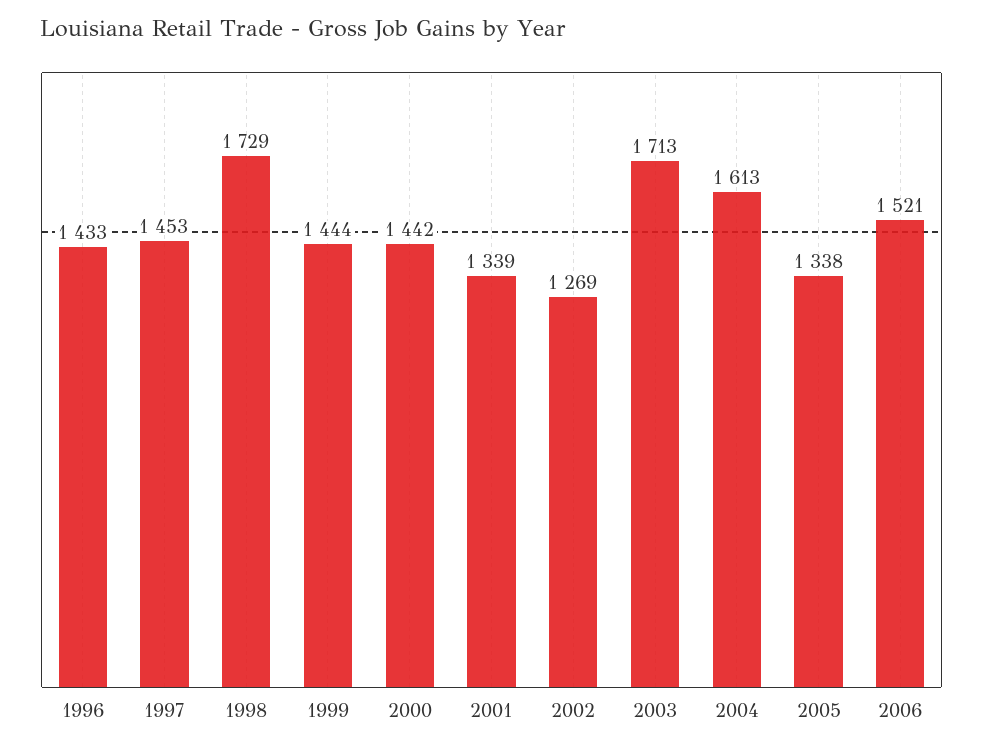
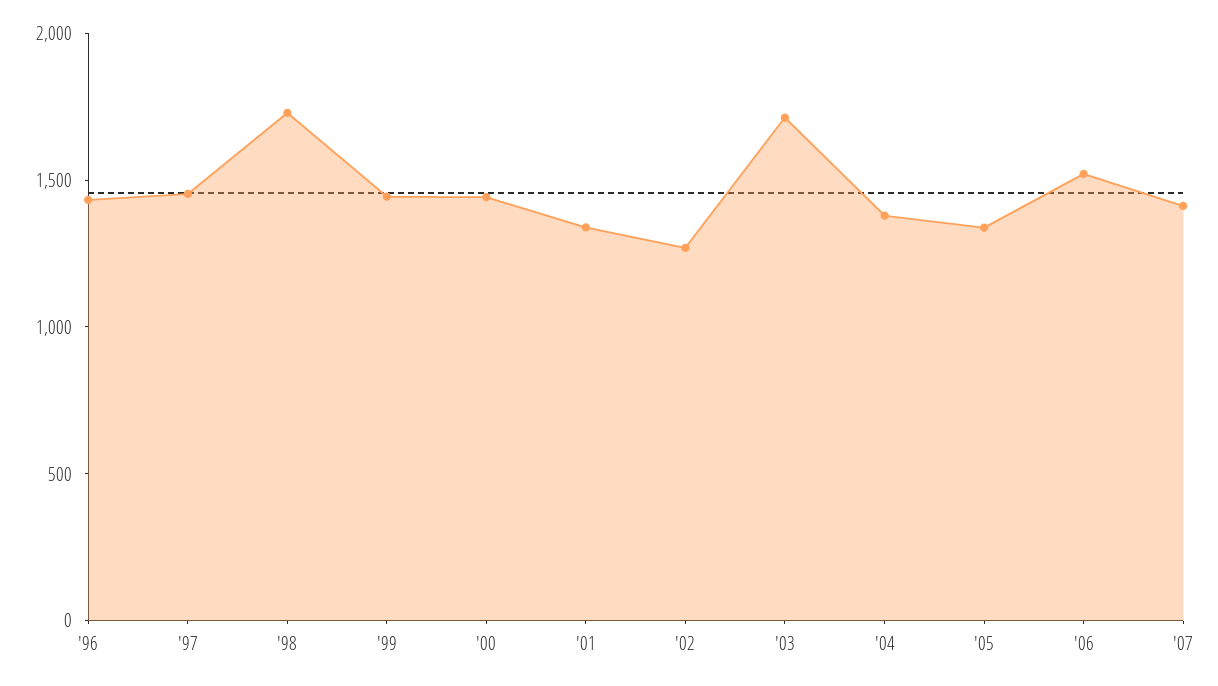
2004: 1613 -> 1400
'07: none -> 1400

